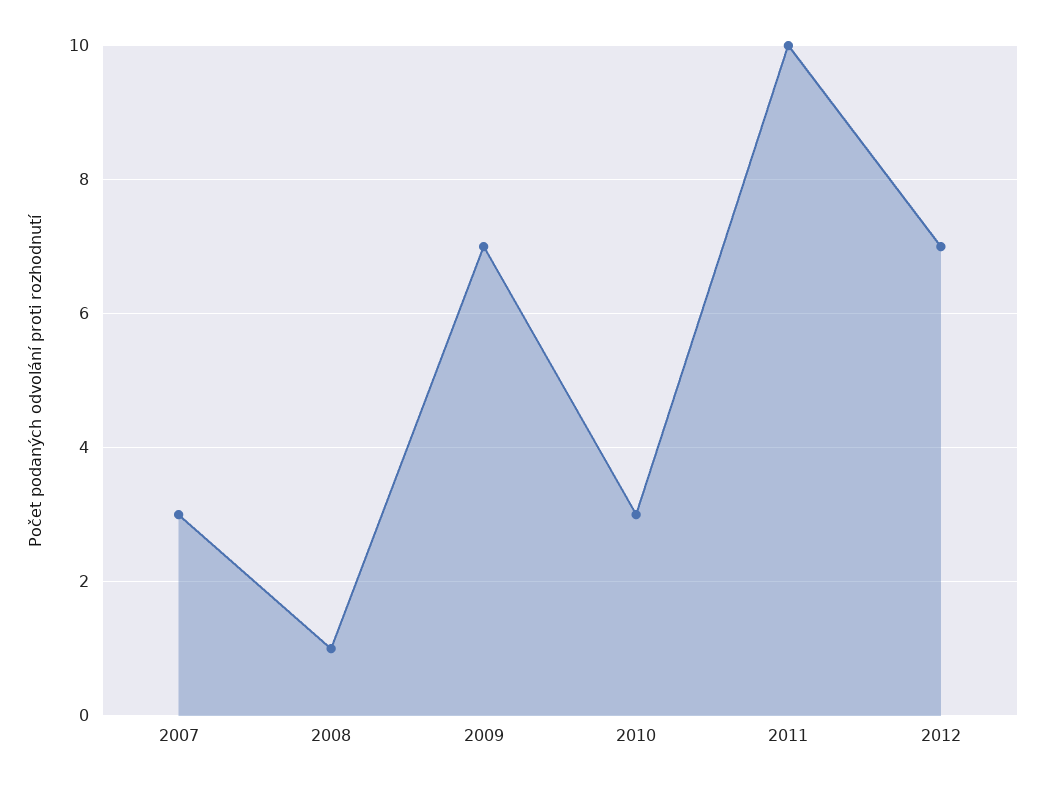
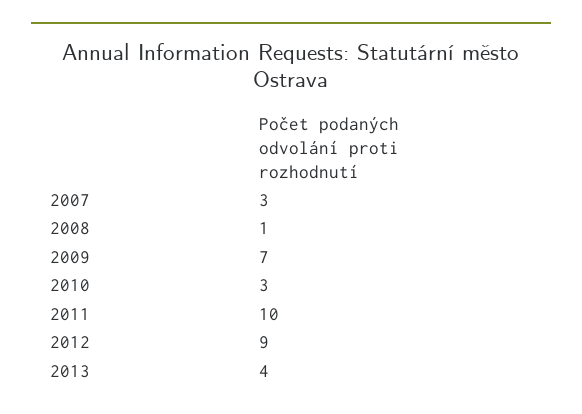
2012: 7 -> 9
2013: none -> 4

